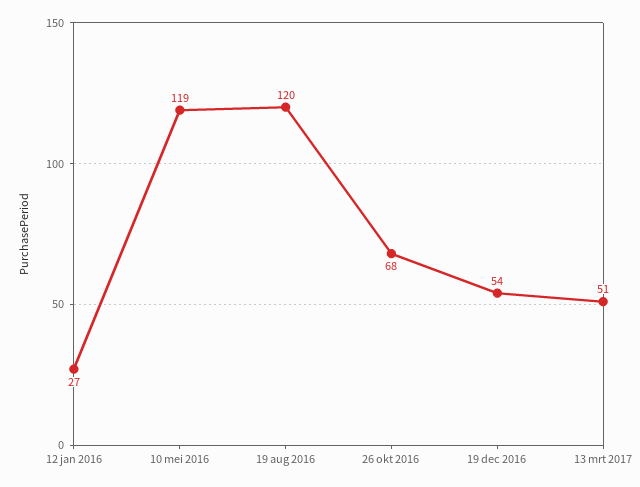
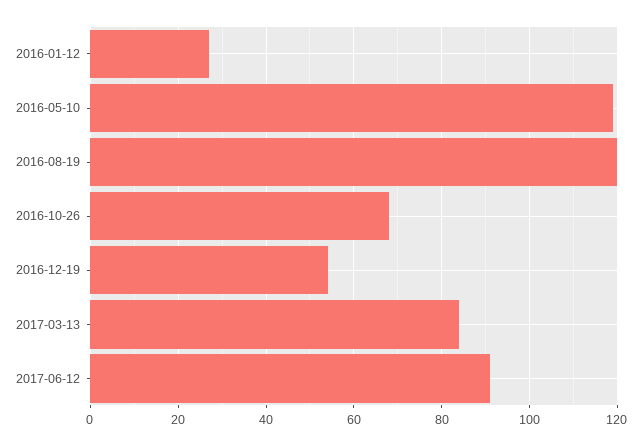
13 mrt 2017: 51 -> 85
2017-06-12: none -> 90

